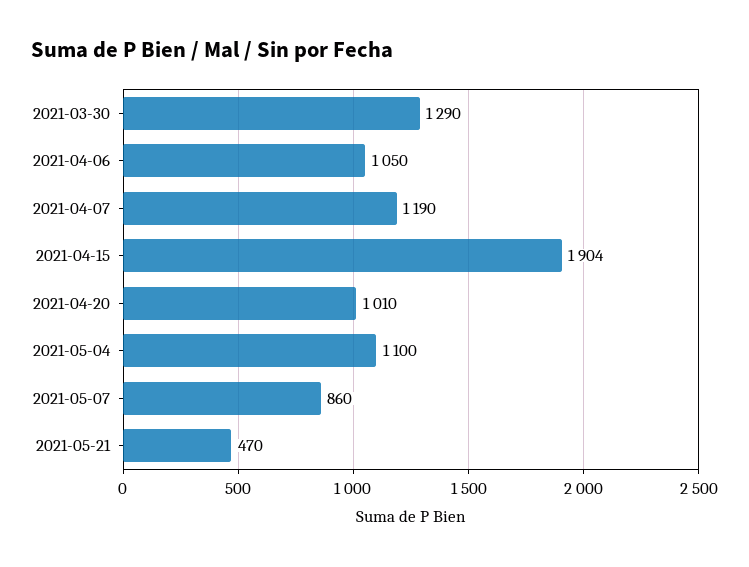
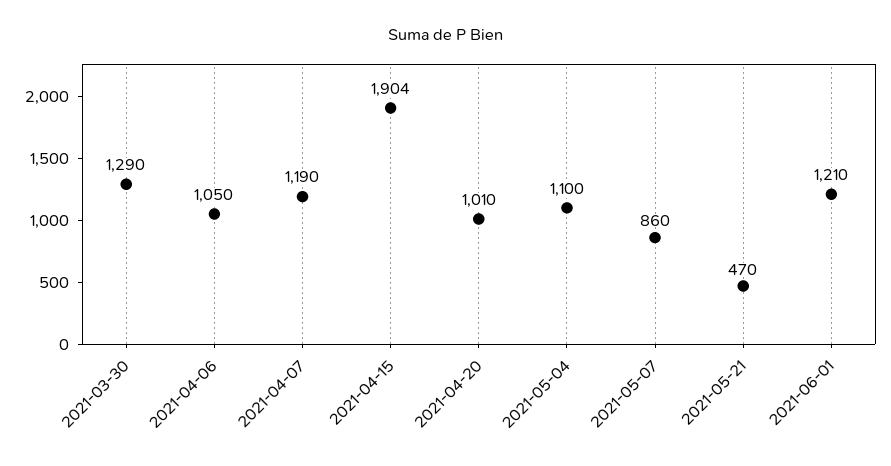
2021-06-01: none -> 1210

